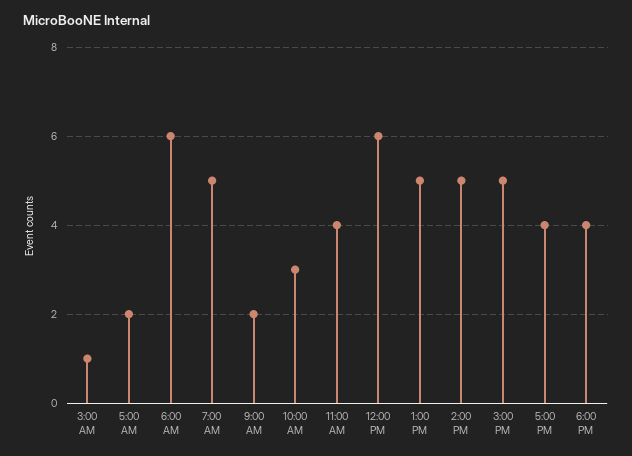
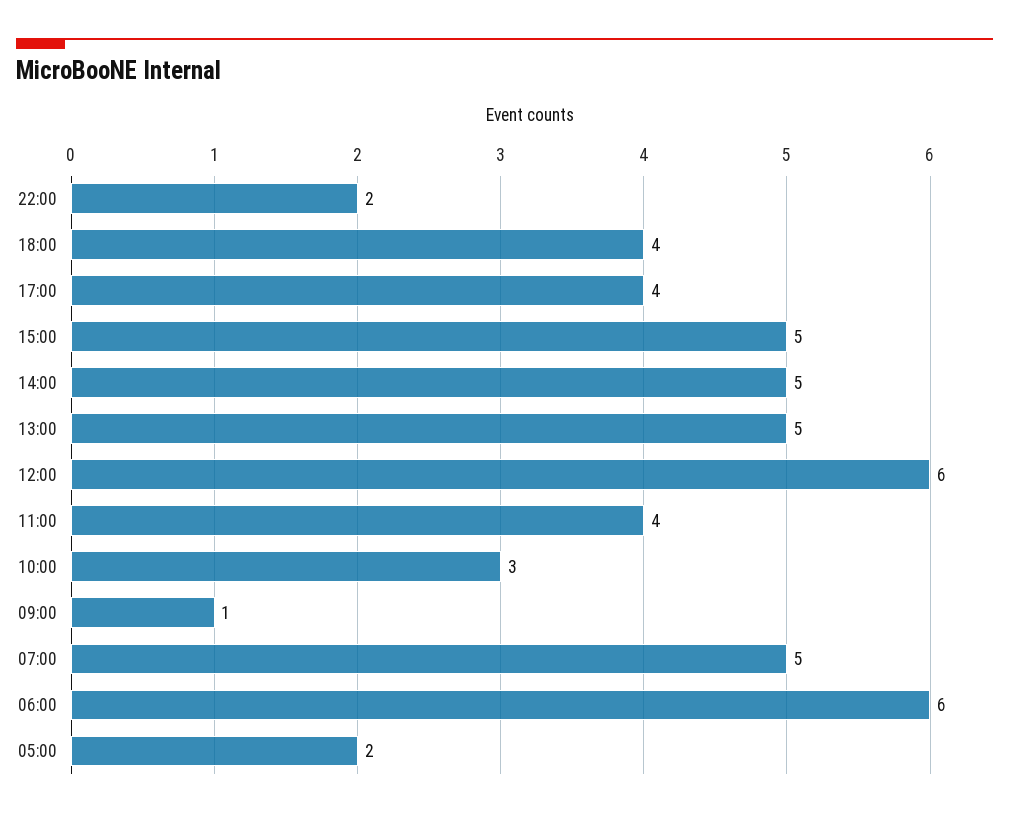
3:00 AM: 1 -> none
9:00 AM: 2 -> 1
22:00: none -> 2

